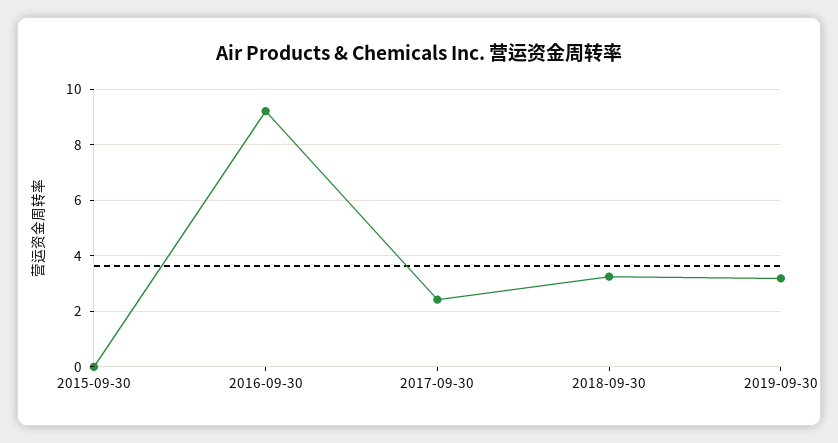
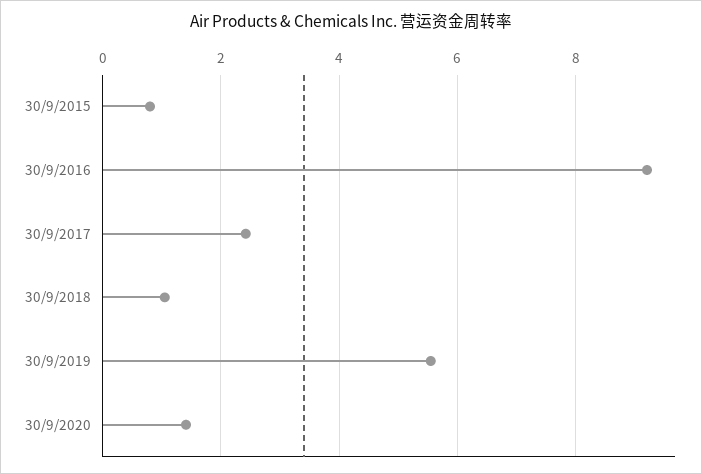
2015-09-30: 0 -> 0.8
2018-09-30: 3.25 -> 1
2019-09-30: 3.25 -> 5.6
30/9/2020: none -> 1.4

